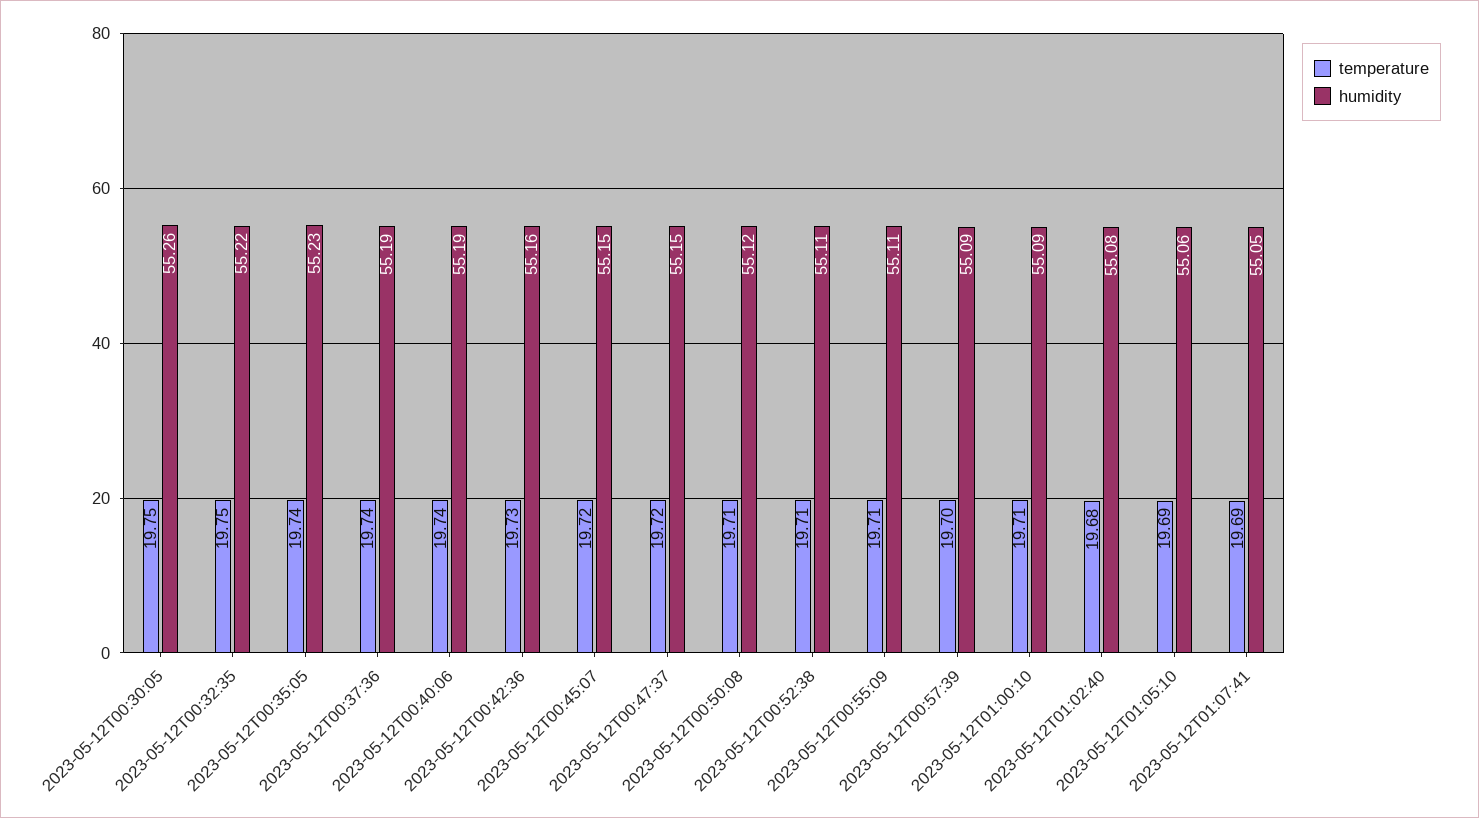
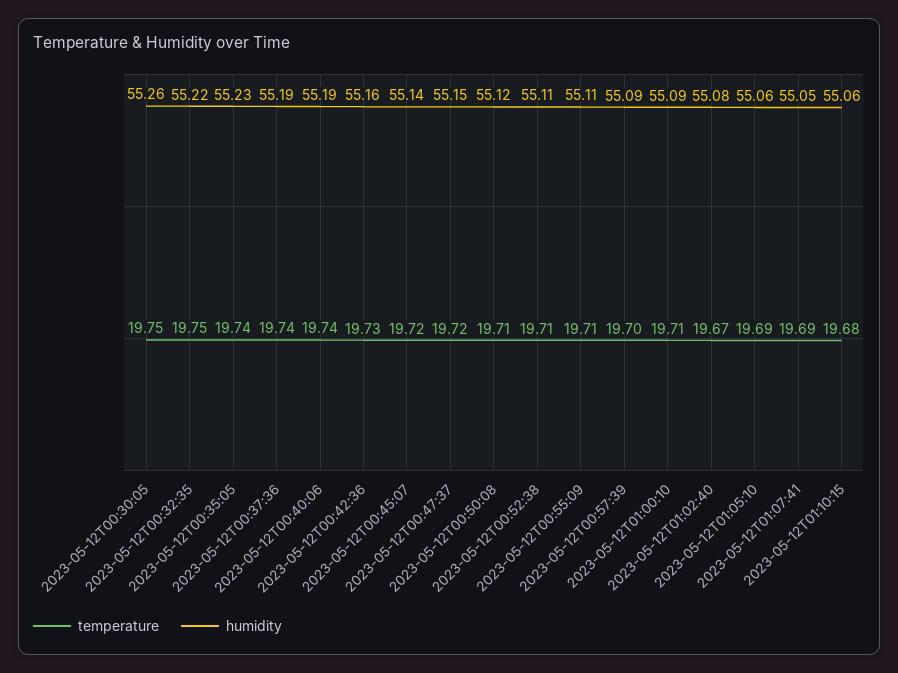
humidity, 2023-05-12T00:45:07: 55.15 -> 55.14
temperature, 2023-05-12T01:02:40: 19.68 -> 19.67
temperature, 2023-05-12T01:10:15: none -> 19.68
humidity, 2023-05-12T01:10:15: none -> 55.06

